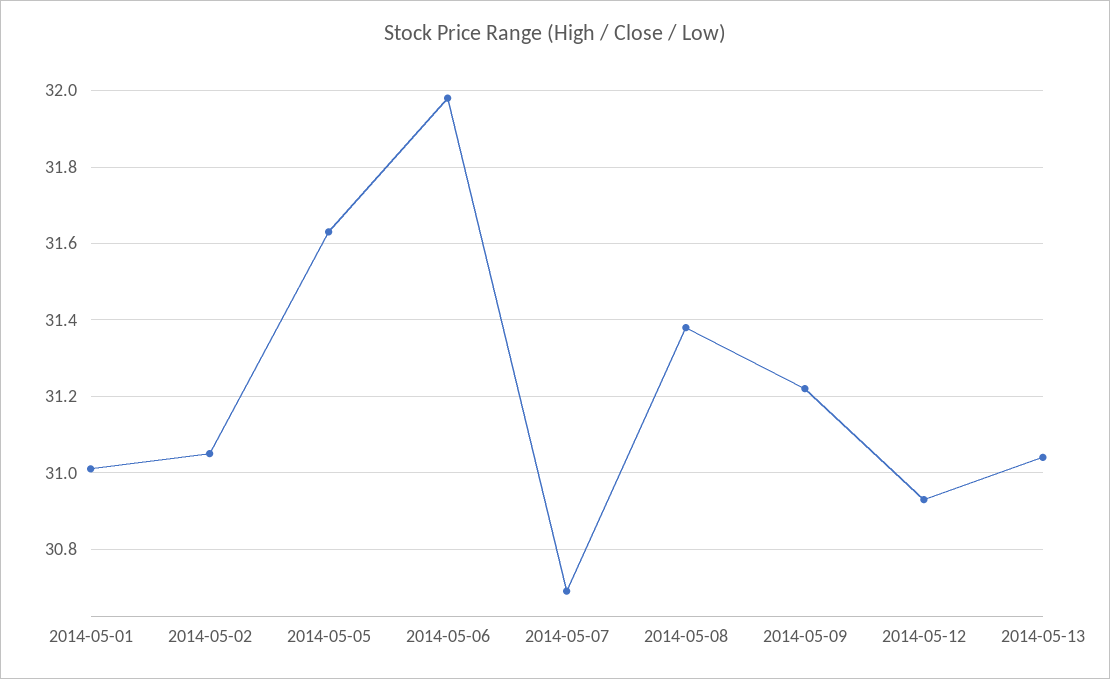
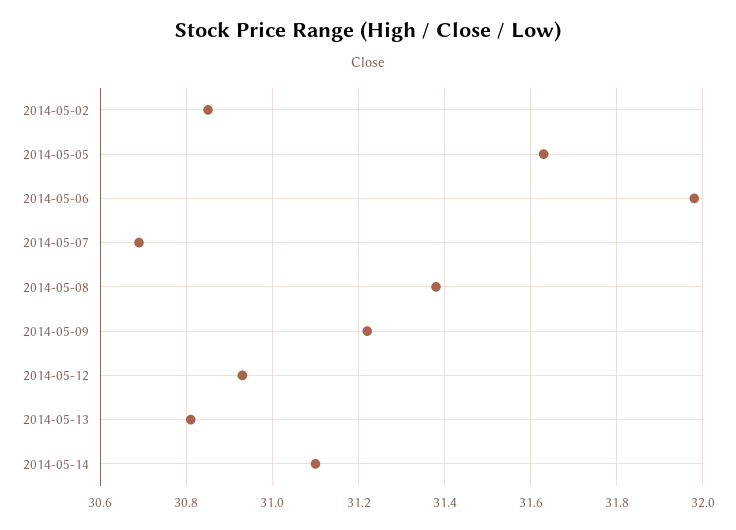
2014-05-01: 31 -> none
2014-05-02: 31.05 -> 30.85
2014-05-13: 31.05 -> 30.8
2014-05-14: none -> 31.1

